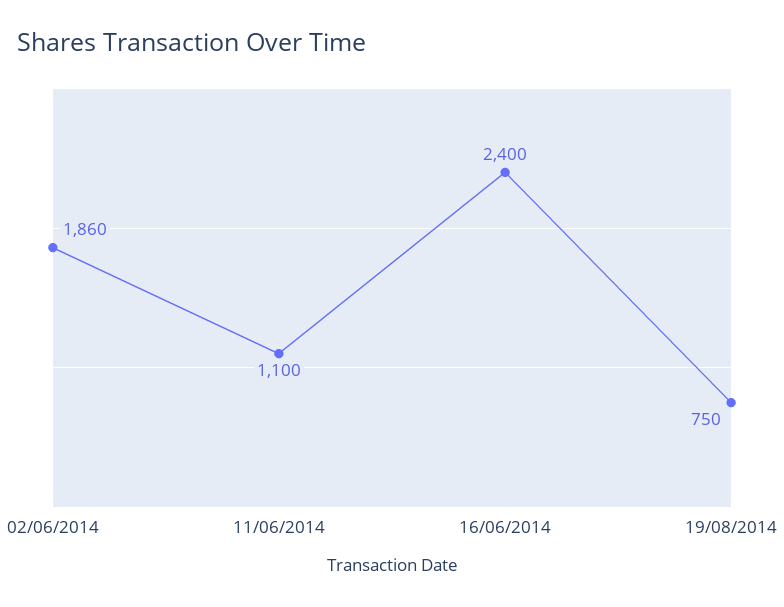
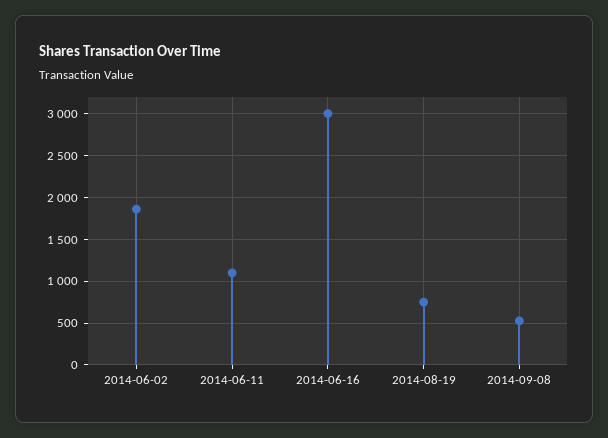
16/06/2014: 2400 -> 3000
2014-09-08: none -> 500

